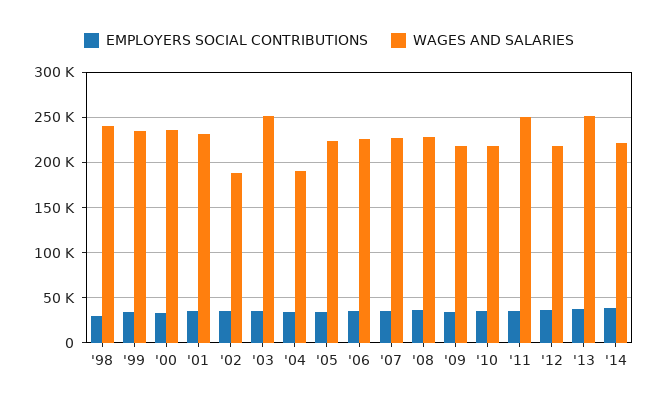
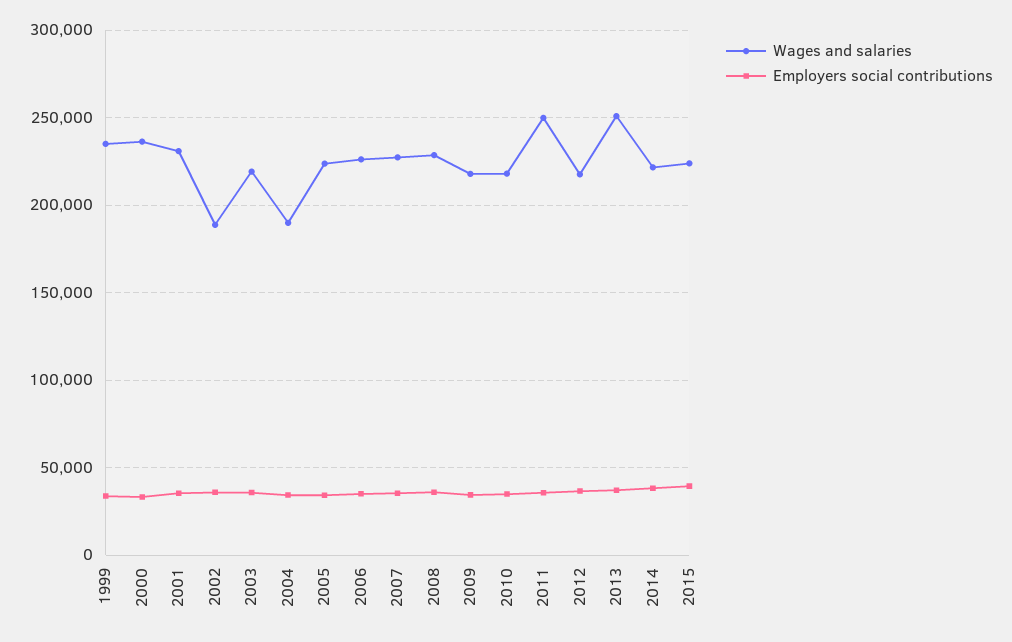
EMPLOYERS SOCIAL CONTRIBUTIONS, '98: 30000 -> none
WAGES AND SALARIES, '98: 240000 -> none
WAGES AND SALARIES, '03: 250000 -> 220000
WAGES AND SALARIES, 2015: none -> 225000
EMPLOYERS SOCIAL CONTRIBUTIONS, 2015: none -> 40000

